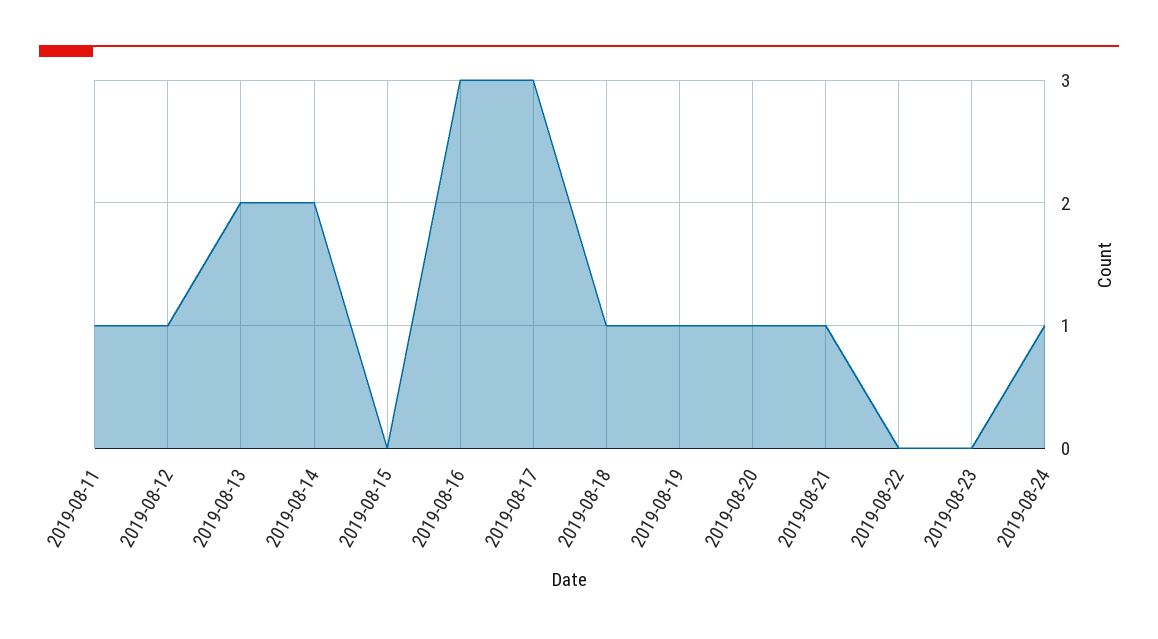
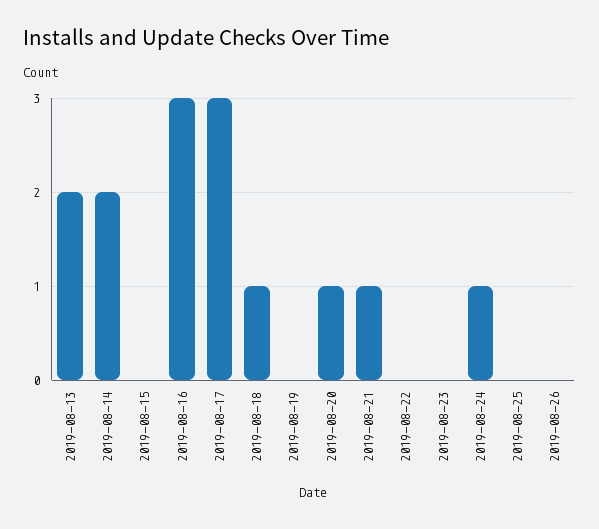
2019-08-11: 1 -> none
2019-08-12: 1 -> none
2019-08-19: 1 -> 0
2019-08-25: none -> 0
2019-08-26: none -> 0

